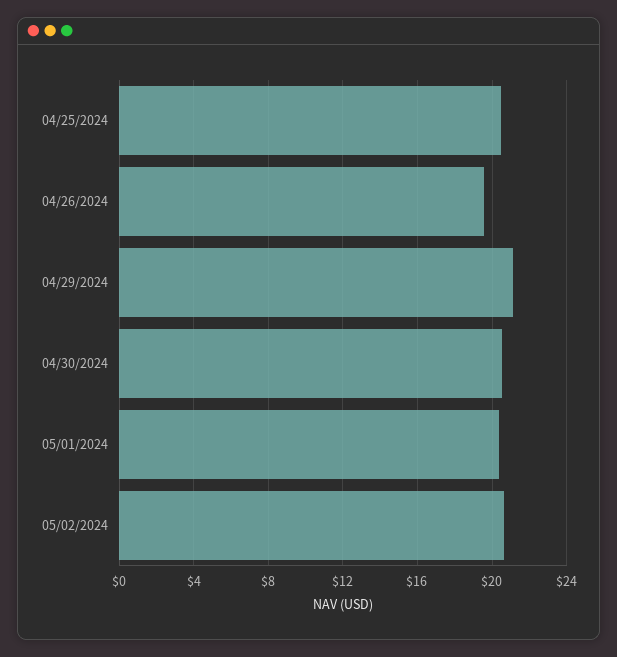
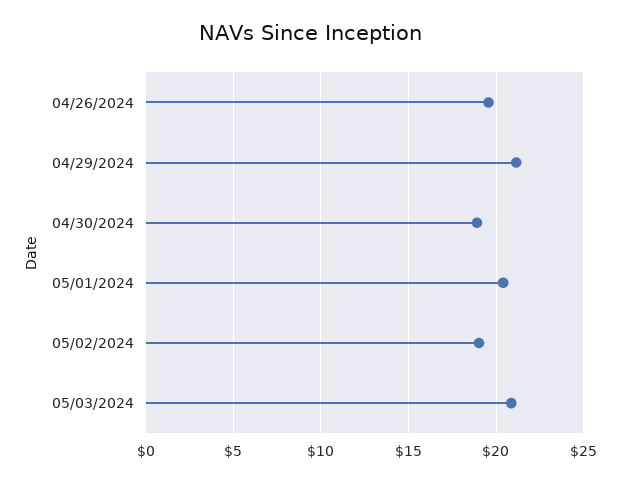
04/25/2024: 20.5 -> none
04/30/2024: 20.5 -> 19
05/02/2024: 20.5 -> 19
05/03/2024: none -> 21

